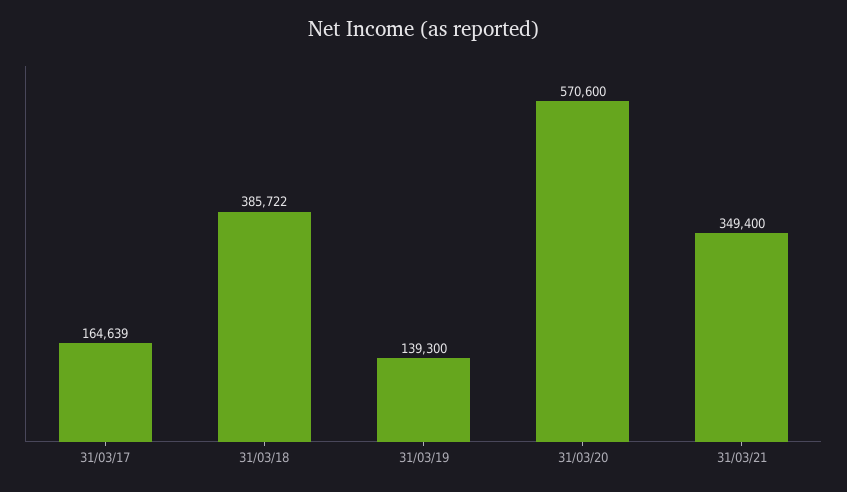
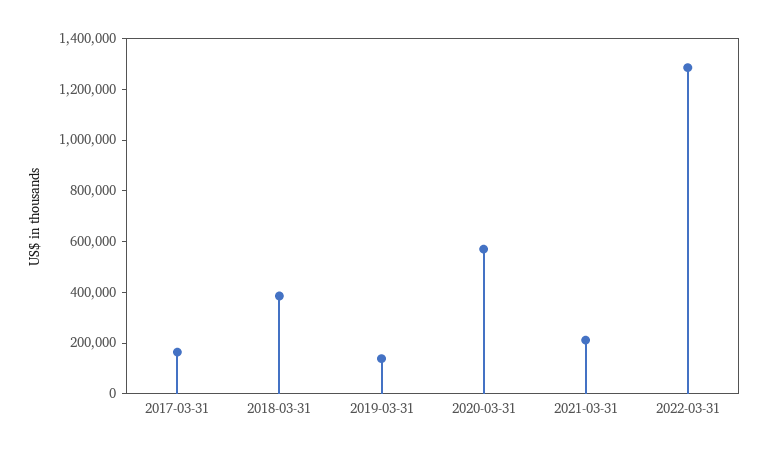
31/03/21: 349400 -> 200000
2022-03-31: none -> 1300000

